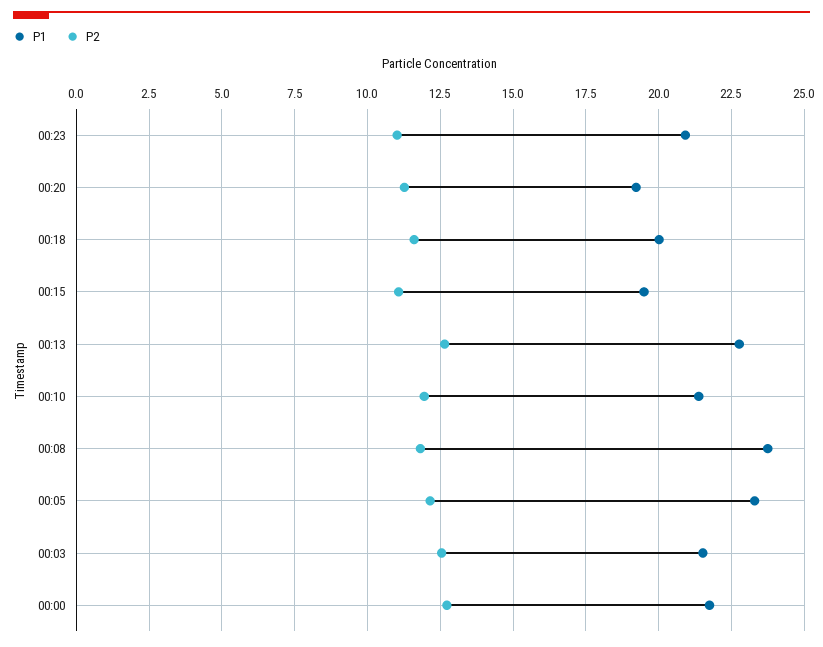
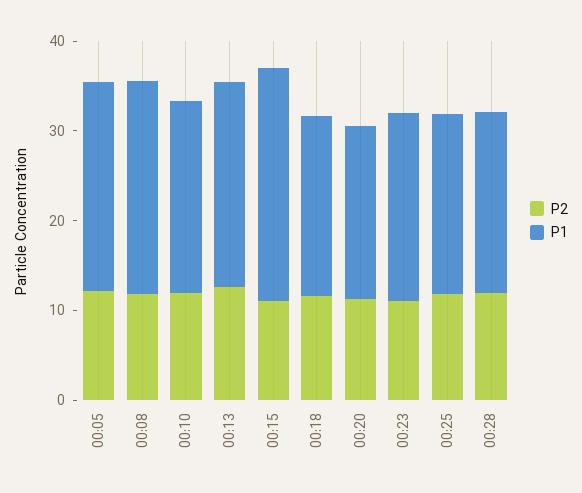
P1, 00:15: 19.5 -> 26
P1, 00:03: 21.5 -> none
P2, 00:03: 12.5 -> none
P1, 00:00: 21.75 -> none
P2, 00:00: 12.75 -> none
P2, 00:25: none -> 12
P1, 00:25: none -> 20
P2, 00:28: none -> 12
P1, 00:28: none -> 20

